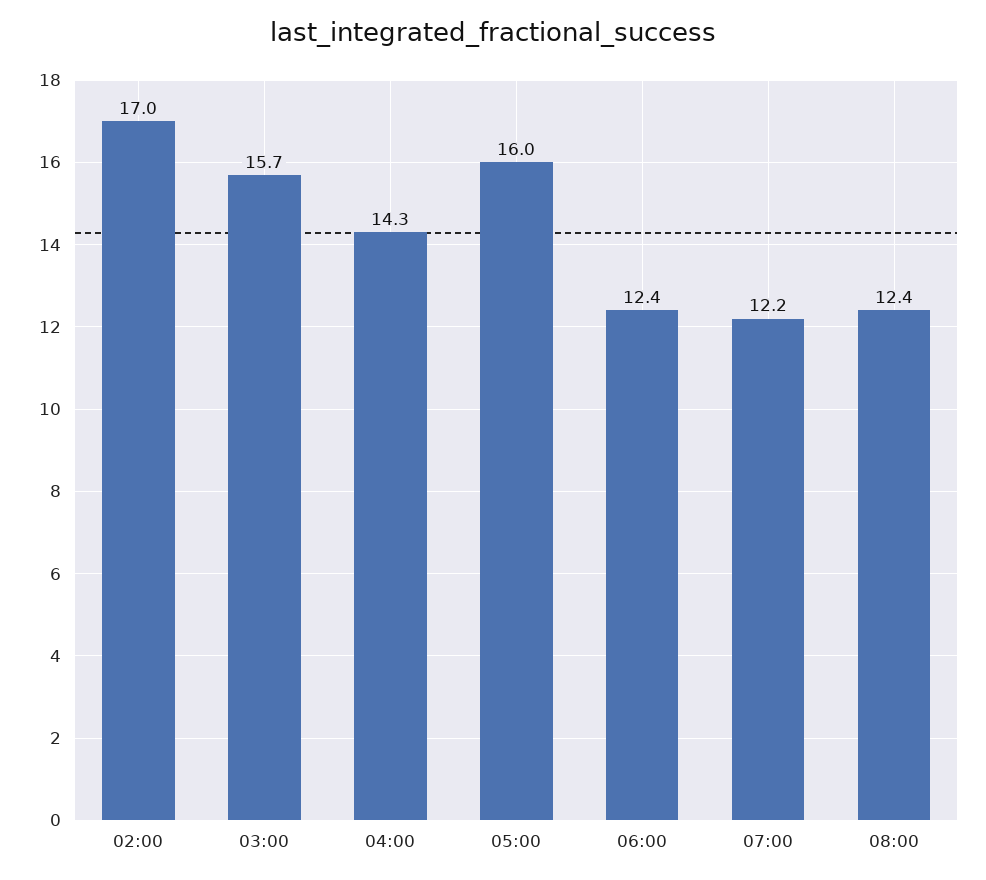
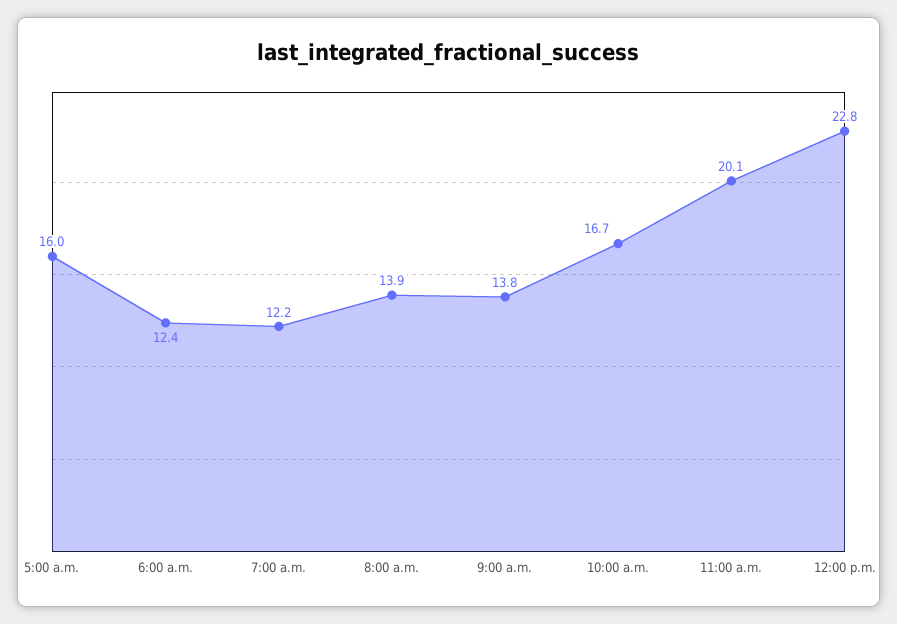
02:00: 17 -> none
03:00: 15.7 -> none
04:00: 14.3 -> none
08:00: 12.4 -> 13.9
9:00 a.m.: none -> 13.8
10:00 a.m.: none -> 16.7
11:00 a.m.: none -> 20.1
12:00 p.m.: none -> 22.8

